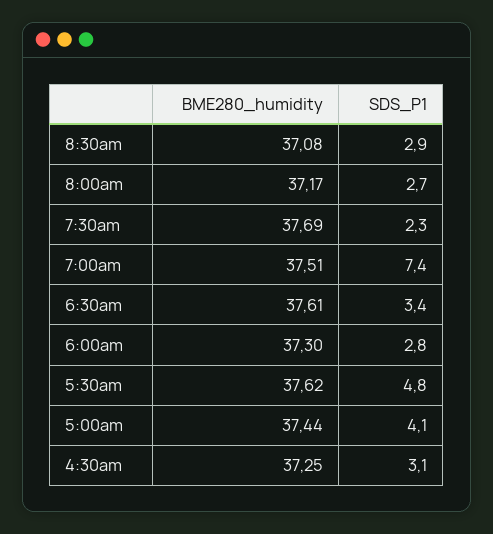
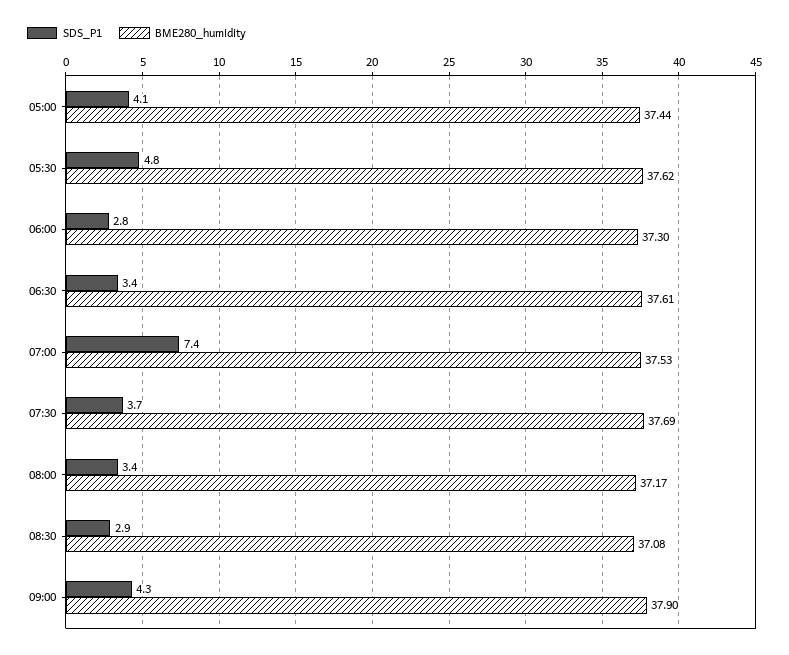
SDS_P1, 8:00am: 2.7 -> 3.4
SDS_P1, 7:30am: 2.3 -> 3.7
BME280_humidity, 7:00am: 37.51 -> 37.53
BME280_humidity, 4:30am: 37.25 -> none
SDS_P1, 4:30am: 3.1 -> none
SDS_P1, 09:00: none -> 4.3
BME280_humidity, 09:00: none -> 37.9

